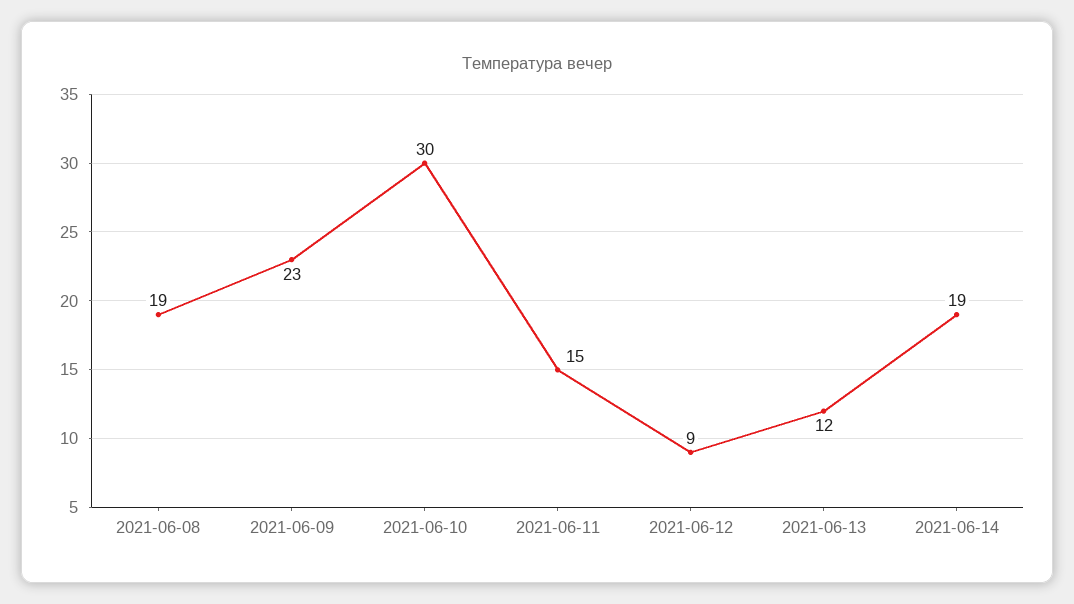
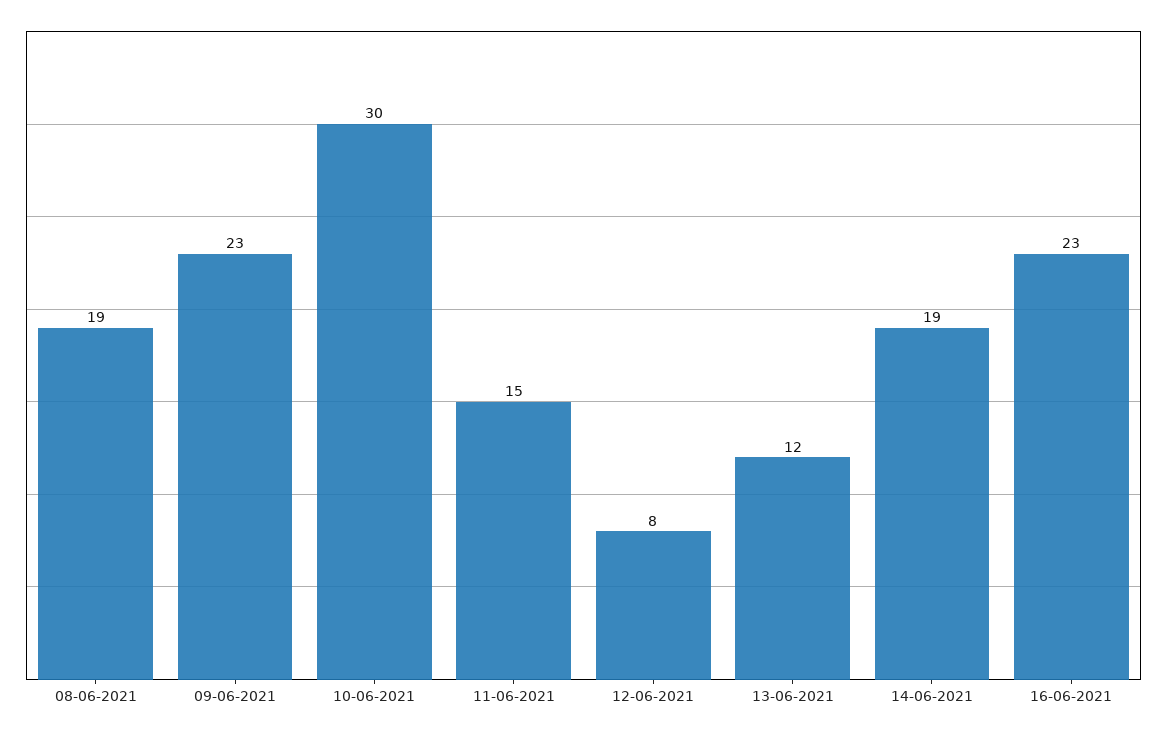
2021-06-12: 9 -> 8
16-06-2021: none -> 23

